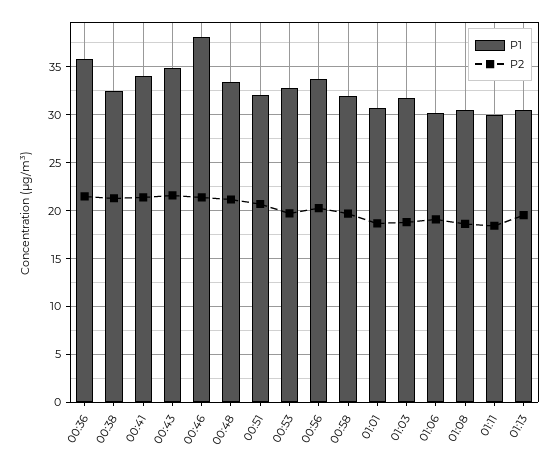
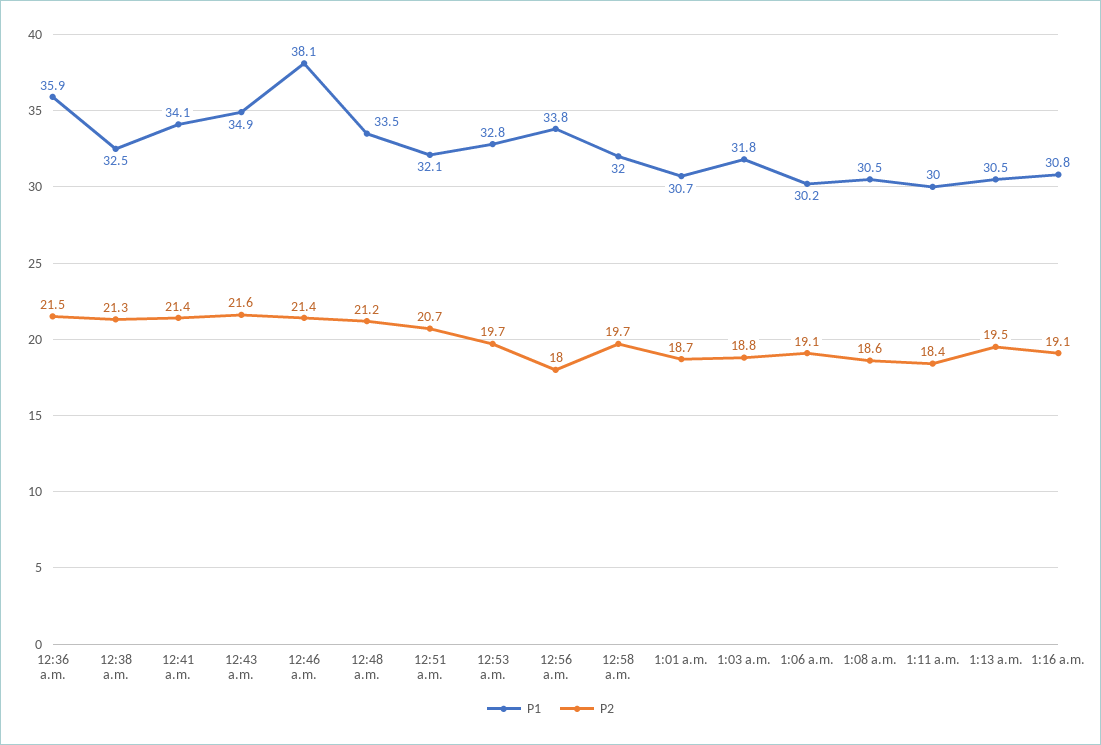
P2, 00:56: 20 -> 18
P1, 1:16 a.m.: none -> 30.8
P2, 1:16 a.m.: none -> 19.1

